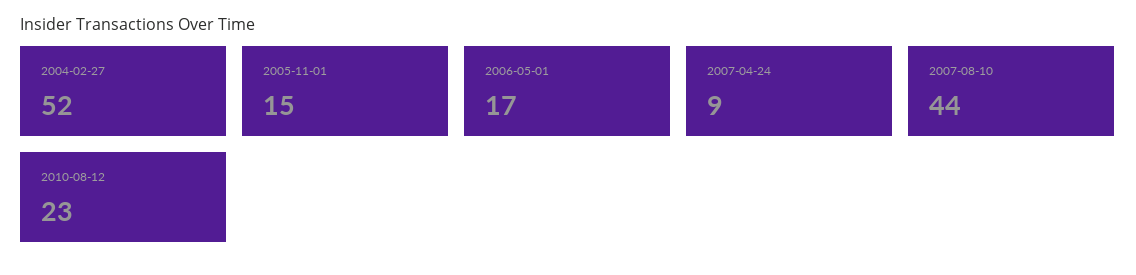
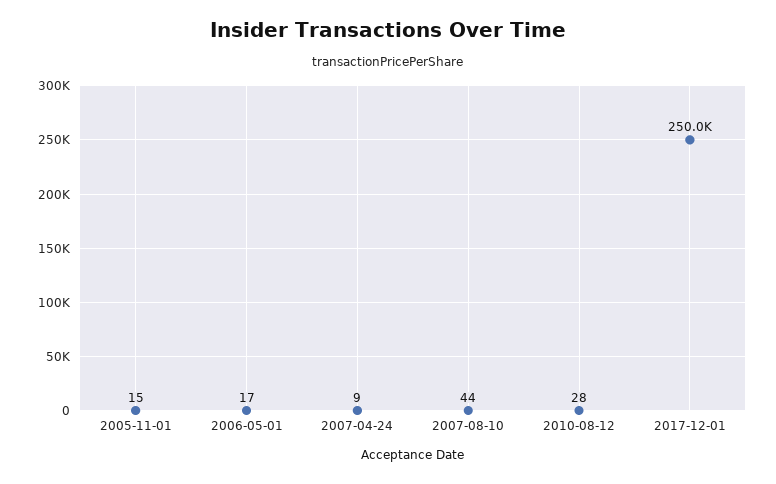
2004-02-27: 52 -> none
2010-08-12: 23 -> 28
2017-12-01: none -> 250000

